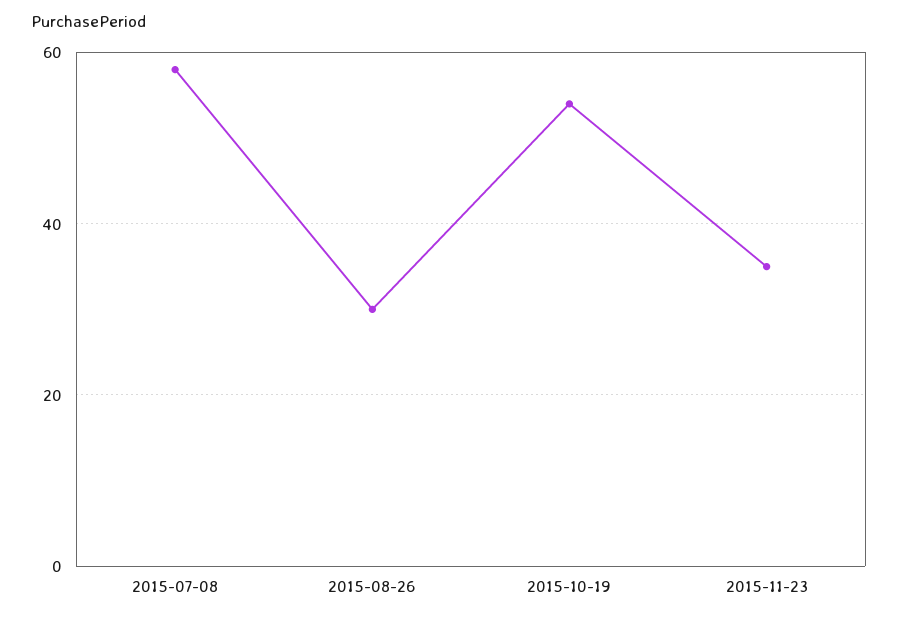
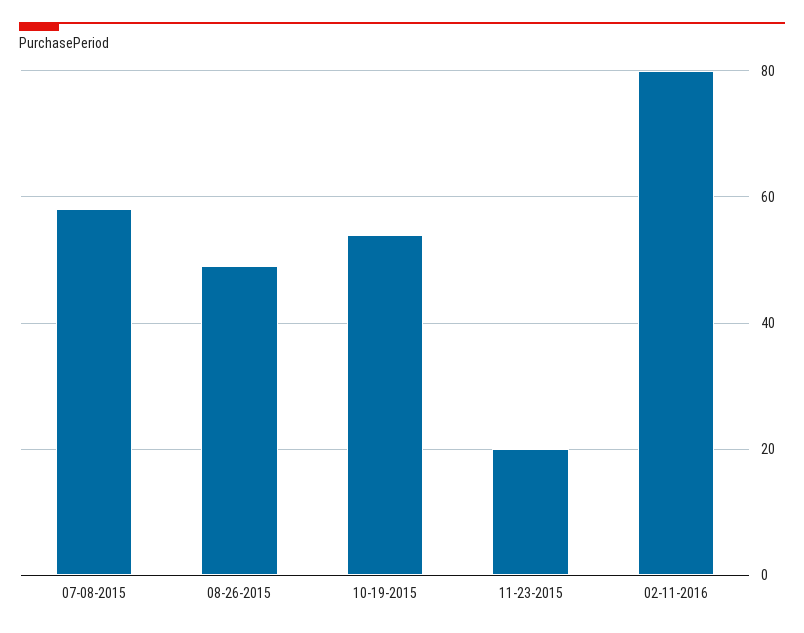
2015-08-26: 30 -> 50
2015-11-23: 35 -> 20
02-11-2016: none -> 80

